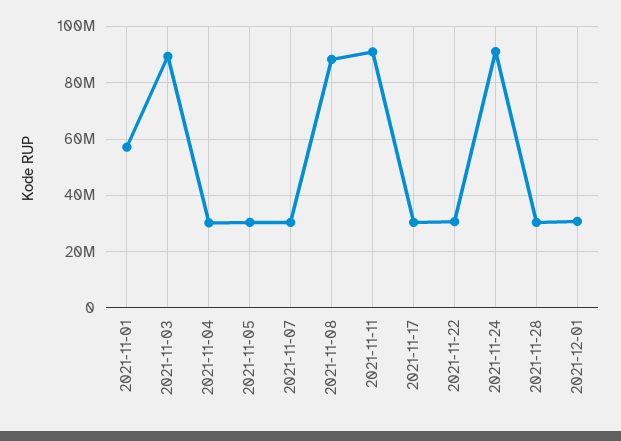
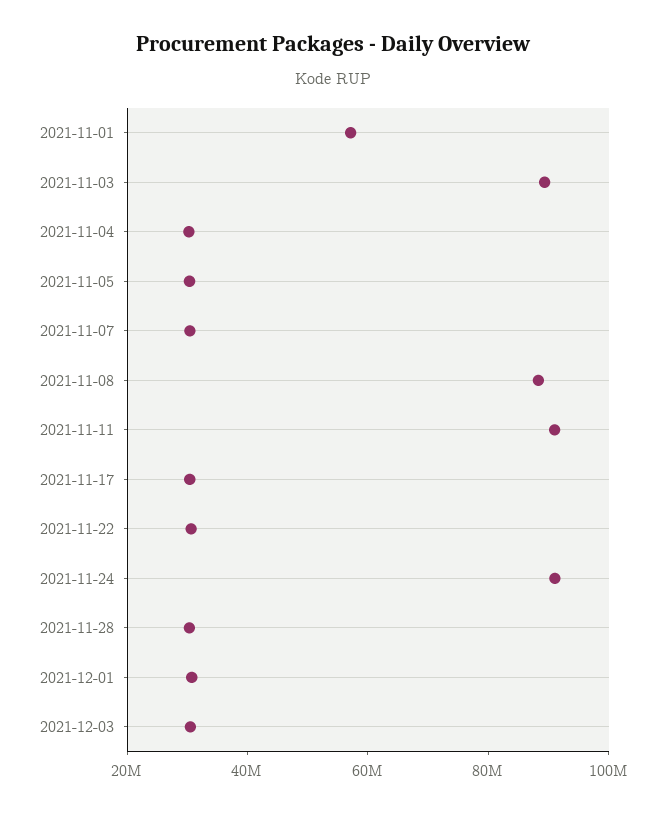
2021-12-03: none -> 30000000

